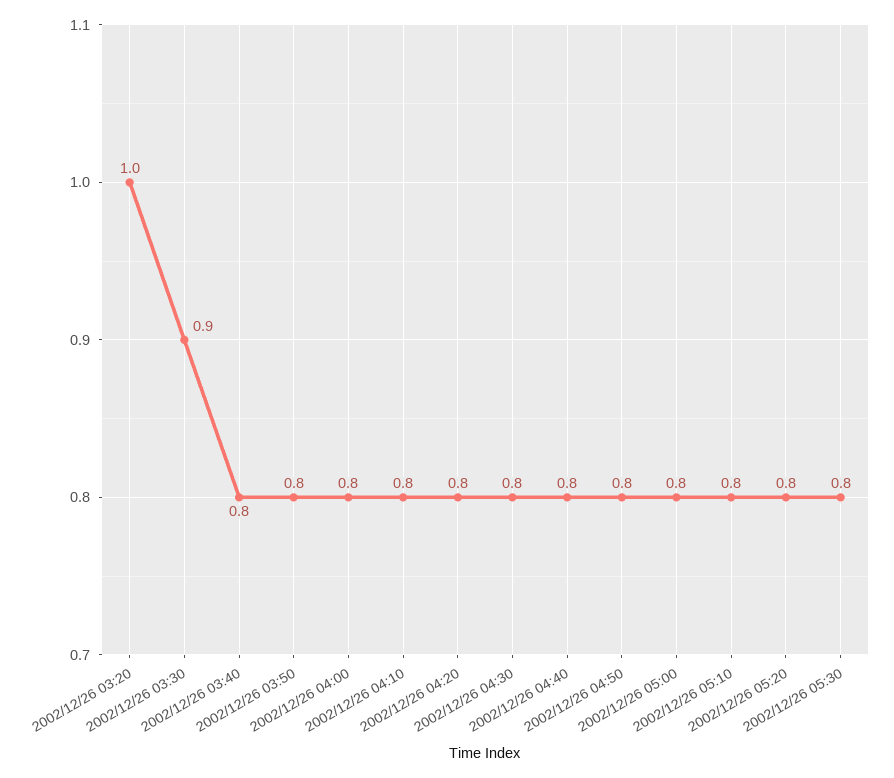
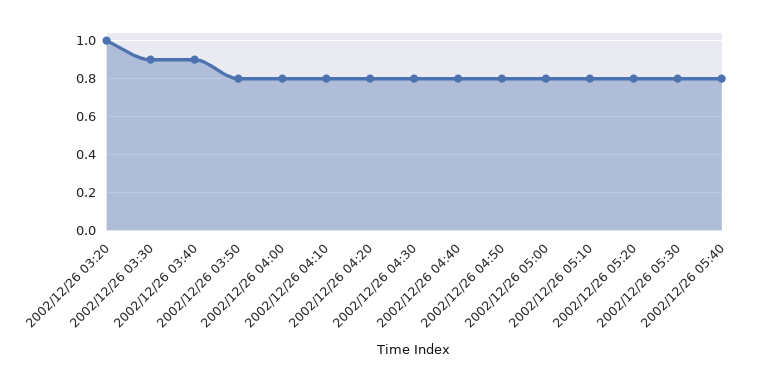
2002/12/26 03:40: 0.8 -> 0.9
2002/12/26 05:40: none -> 0.8

